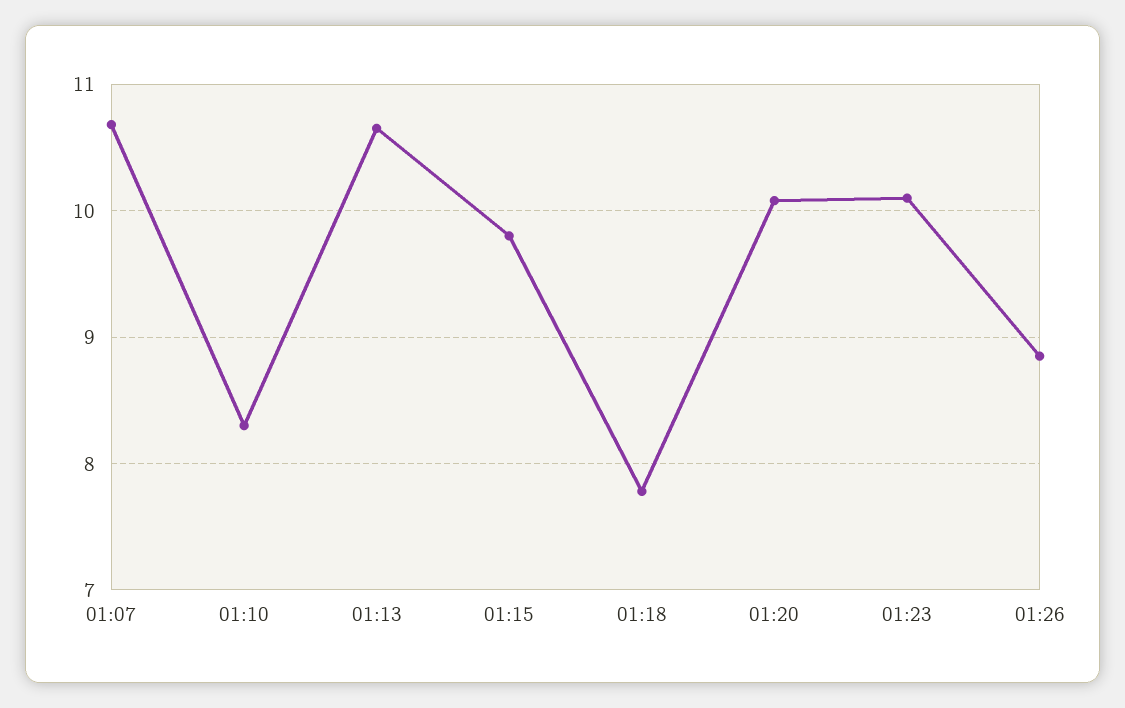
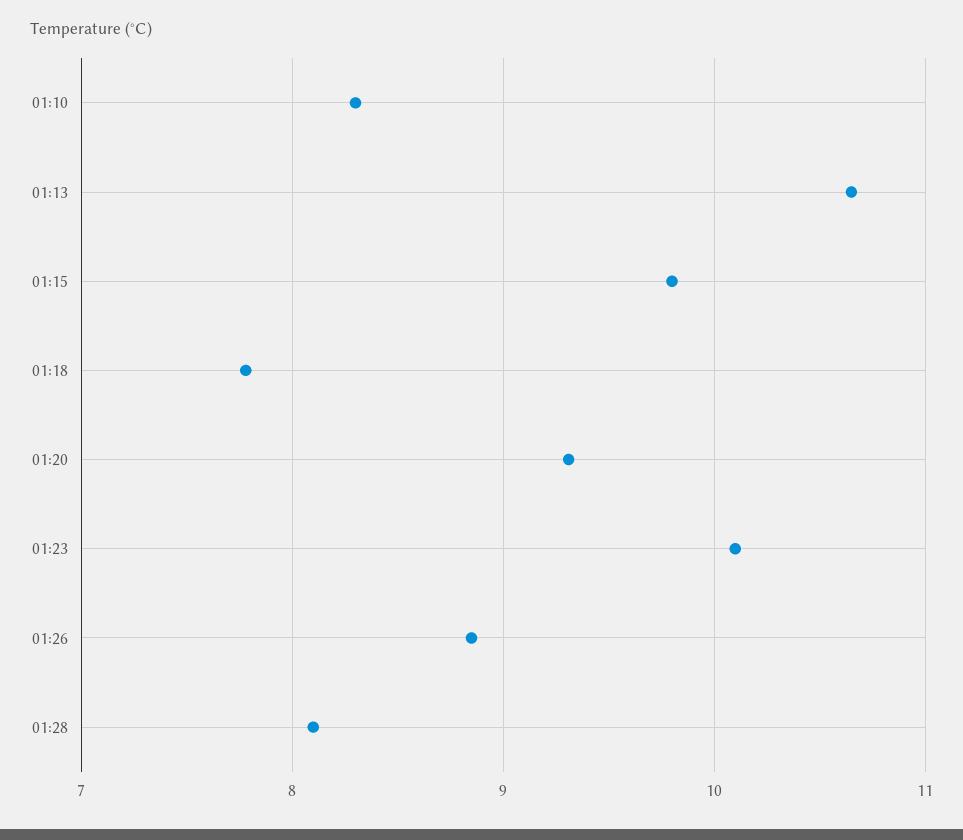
01:07: 10.7 -> none
01:20: 10.1 -> 9.3
01:28: none -> 8.1

